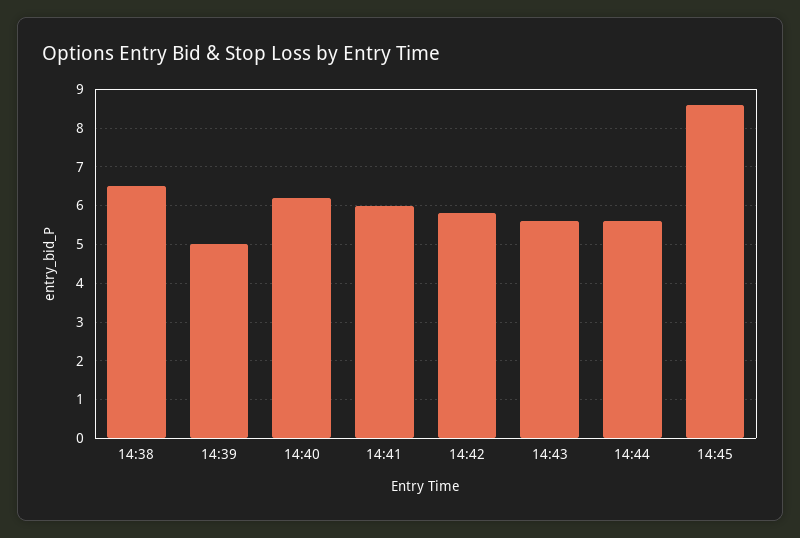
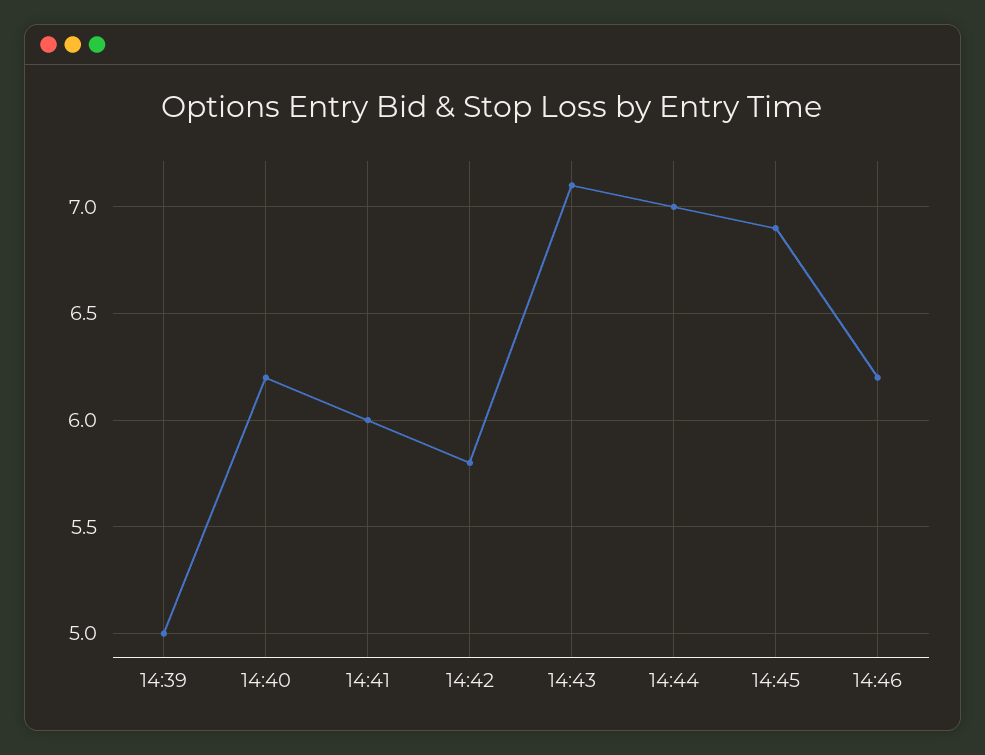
14:38: 6.5 -> none
14:43: 5.5 -> 7.1
14:44: 5.5 -> 7
14:45: 8.5 -> 6.9
14:46: none -> 6.2

